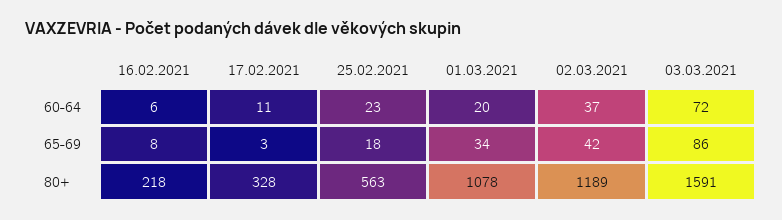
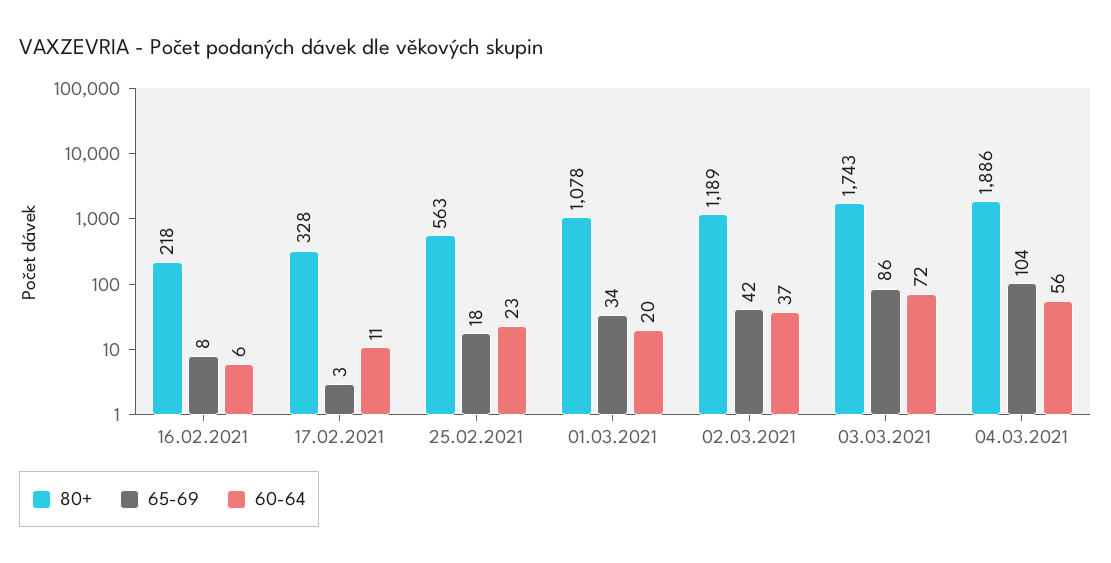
80+, 03.03.2021: 1591 -> 1743
80+, 04.03.2021: none -> 1886
65-69, 04.03.2021: none -> 104
60-64, 04.03.2021: none -> 56

